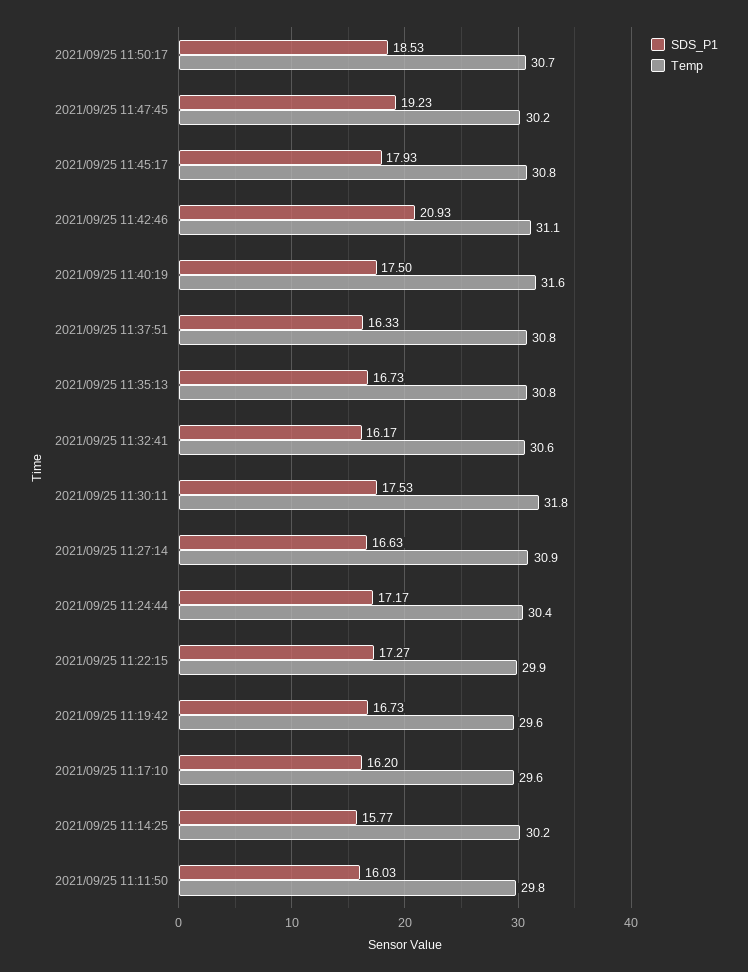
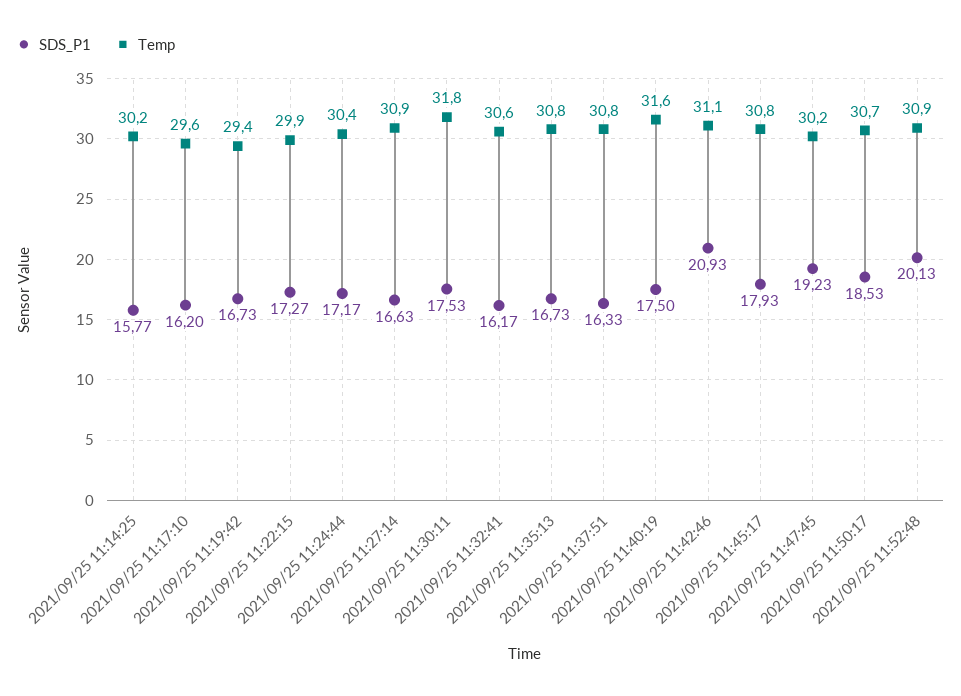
Temp, 2021/09/25 11:19:42: 29.6 -> 29.4
SDS_P1, 2021/09/25 11:11:50: 16.03 -> none
Temp, 2021/09/25 11:11:50: 29.8 -> none
SDS_P1, 2021/09/25 11:52:48: none -> 20.13
Temp, 2021/09/25 11:52:48: none -> 30.9

